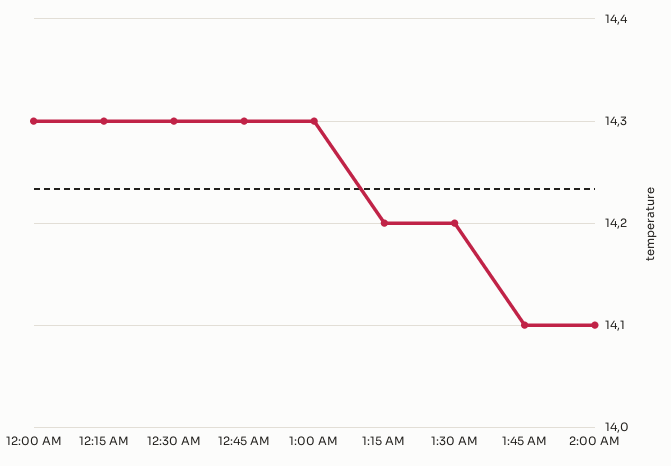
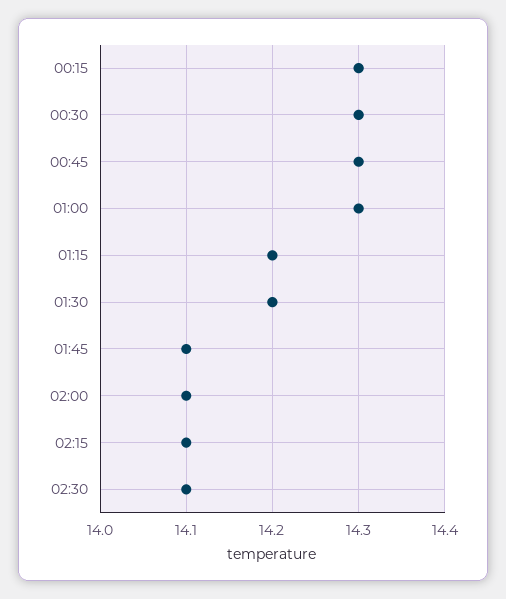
12:00 AM: 14.3 -> none
02:15: none -> 14.1
02:30: none -> 14.1

